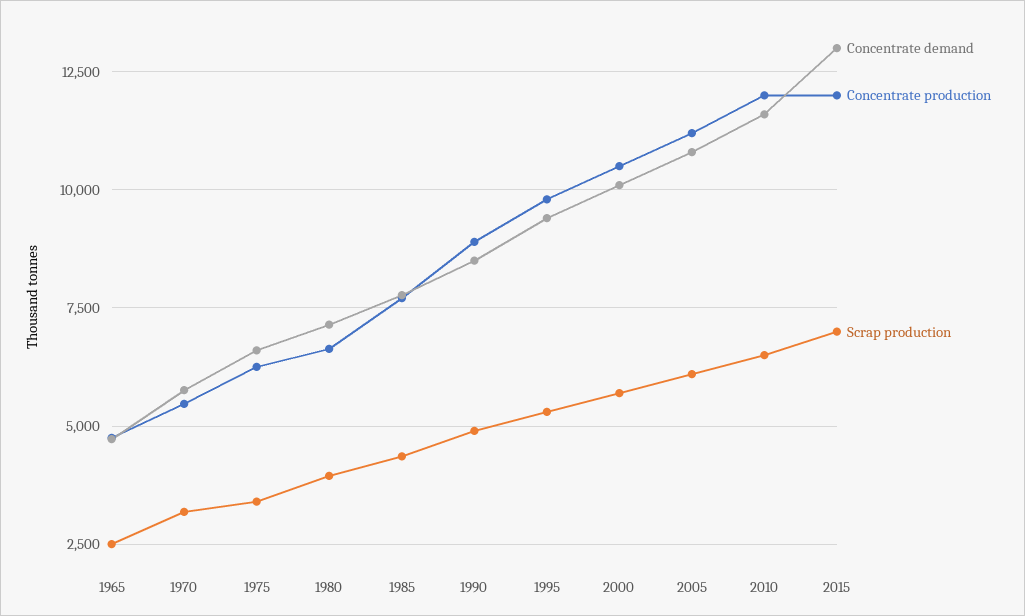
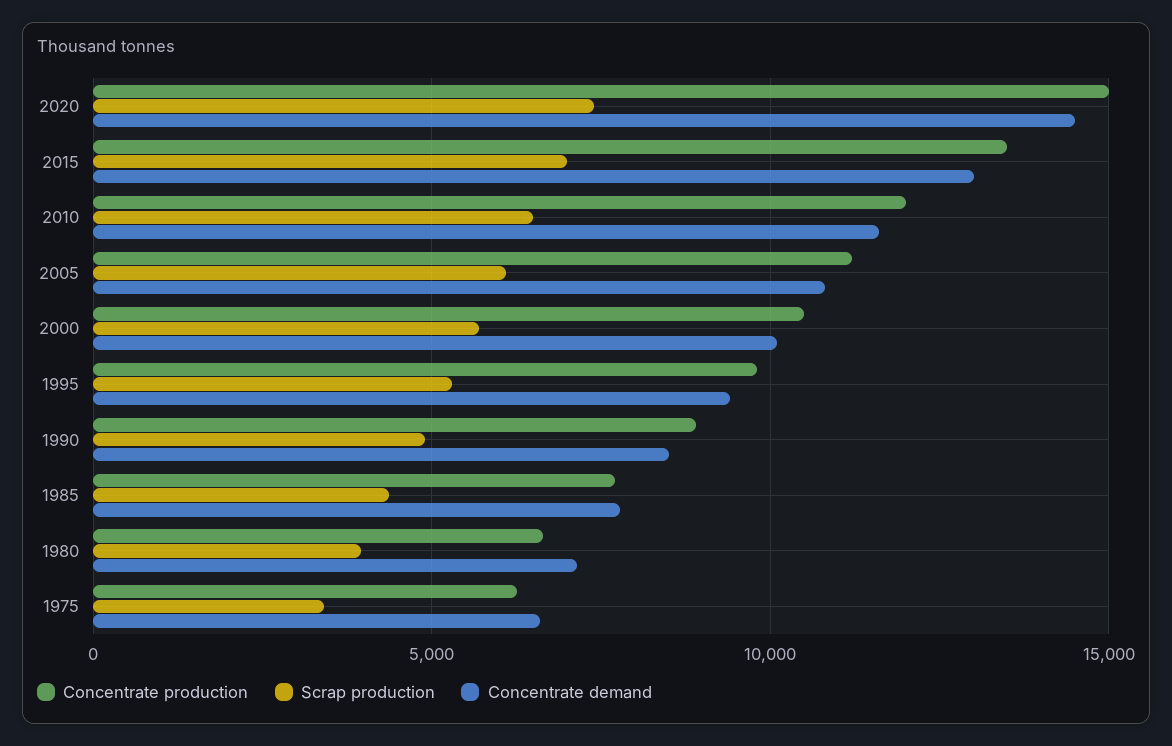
Concentrate demand, 1965: 4750 -> none
Concentrate production, 1965: 4750 -> none
Scrap production, 1965: 2500 -> none
Concentrate demand, 1970: 5750 -> none
Concentrate production, 1970: 5500 -> none
Scrap production, 1970: 3250 -> none
Concentrate production, 2015: 12000 -> 13500
Concentrate production, 2020: none -> 15000
Scrap production, 2020: none -> 7500
Concentrate demand, 2020: none -> 14500

